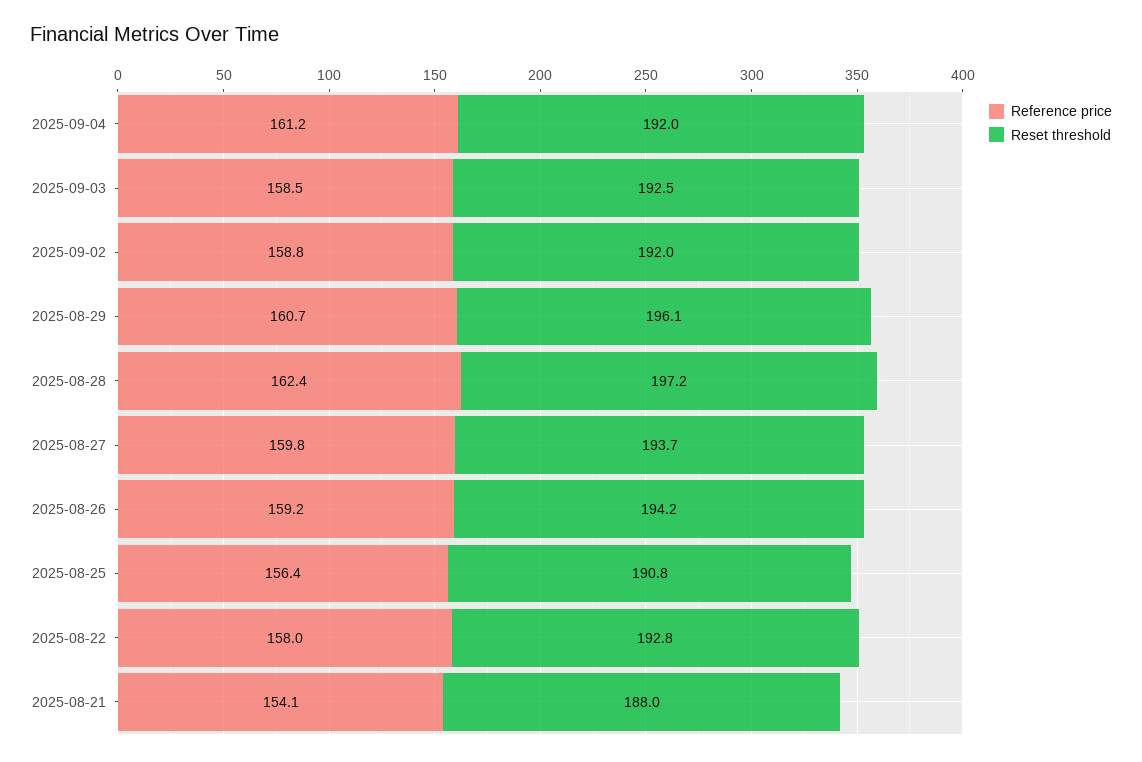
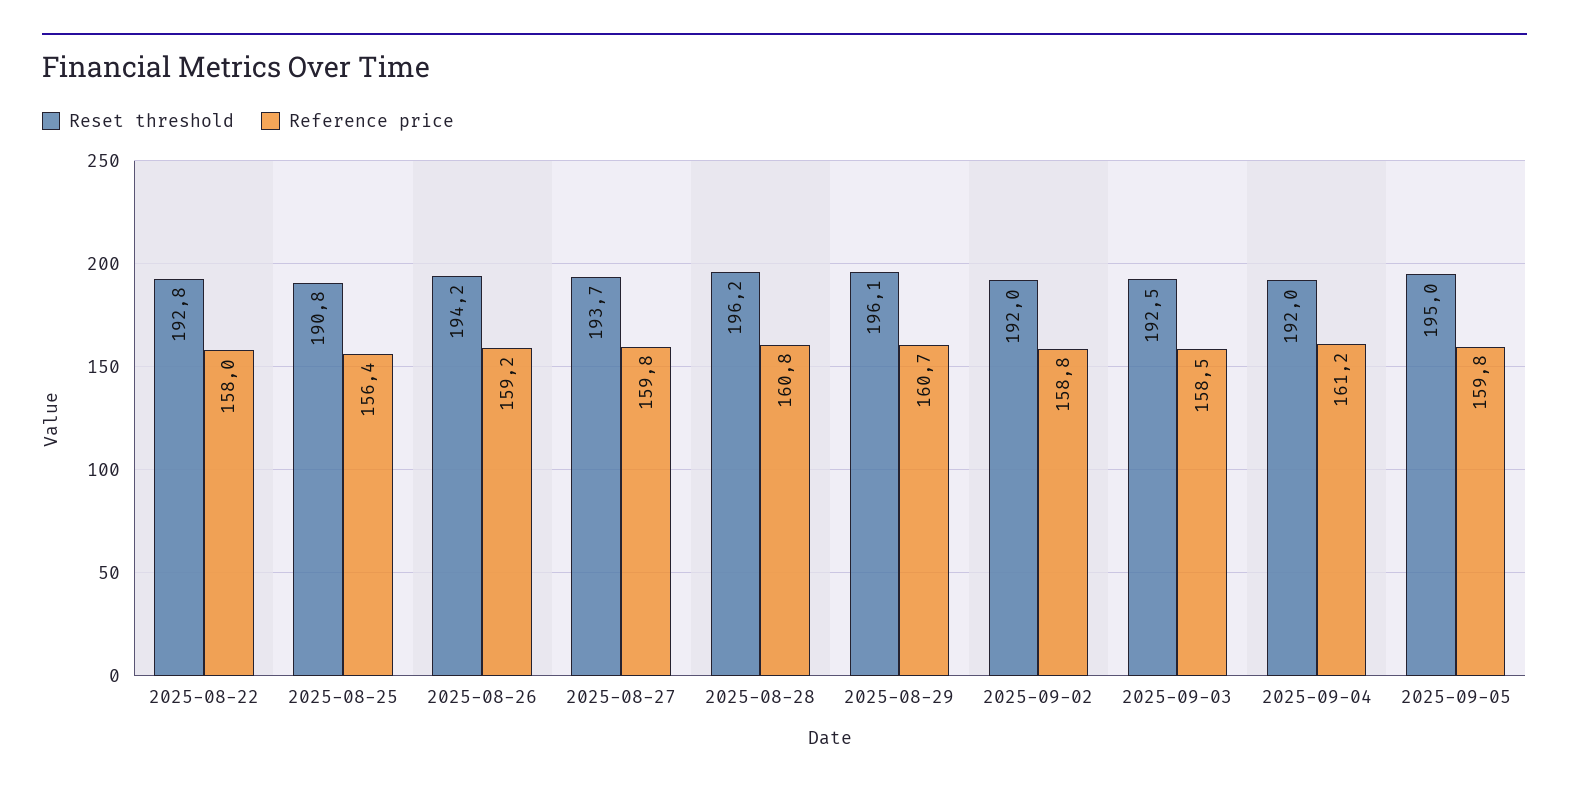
Reference price, 2025-08-28: 162.4 -> 160.8
Reset threshold, 2025-08-28: 197.2 -> 196.2
Reference price, 2025-08-21: 154.1 -> none
Reset threshold, 2025-08-21: 188 -> none
Reset threshold, 2025-09-05: none -> 195
Reference price, 2025-09-05: none -> 159.8

